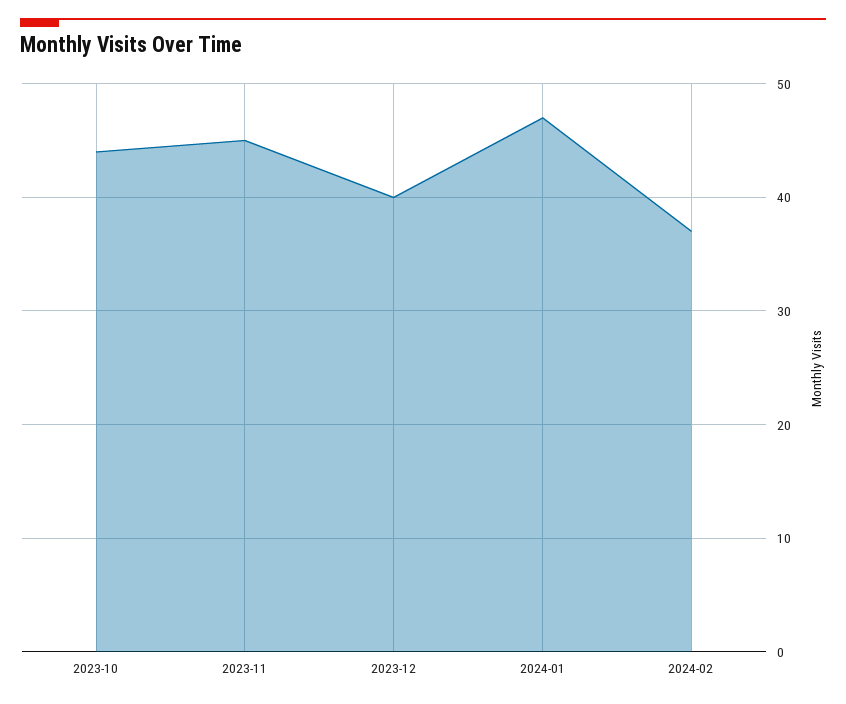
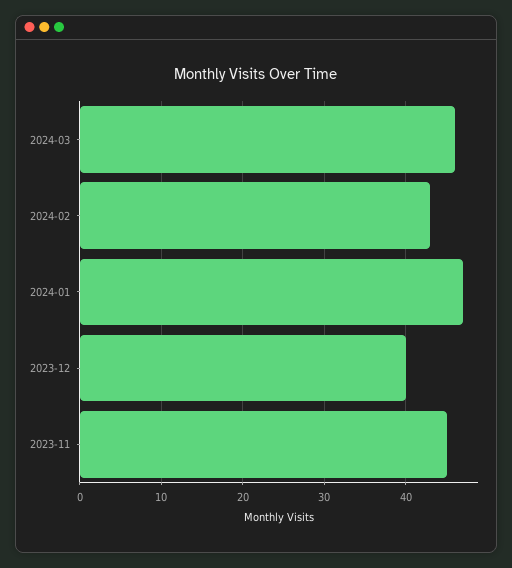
2023-10: 44 -> none
2024-02: 37 -> 43
2024-03: none -> 46

